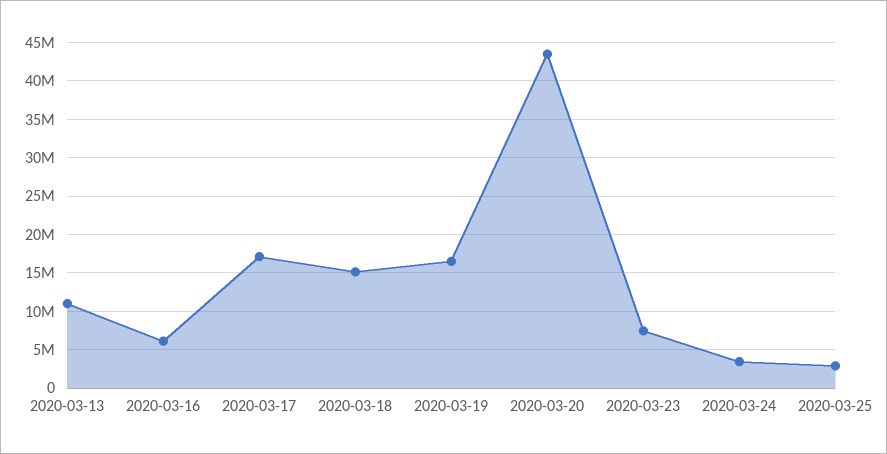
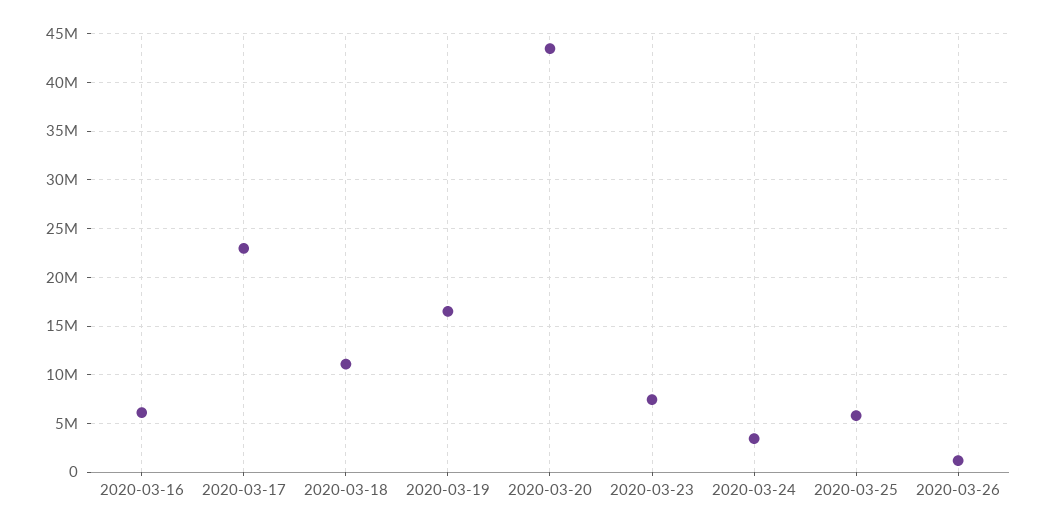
2020-03-13: 11000000 -> none
2020-03-17: 17000000 -> 23000000
2020-03-18: 15000000 -> 11000000
2020-03-25: 3000000 -> 6000000
2020-03-26: none -> 1000000

